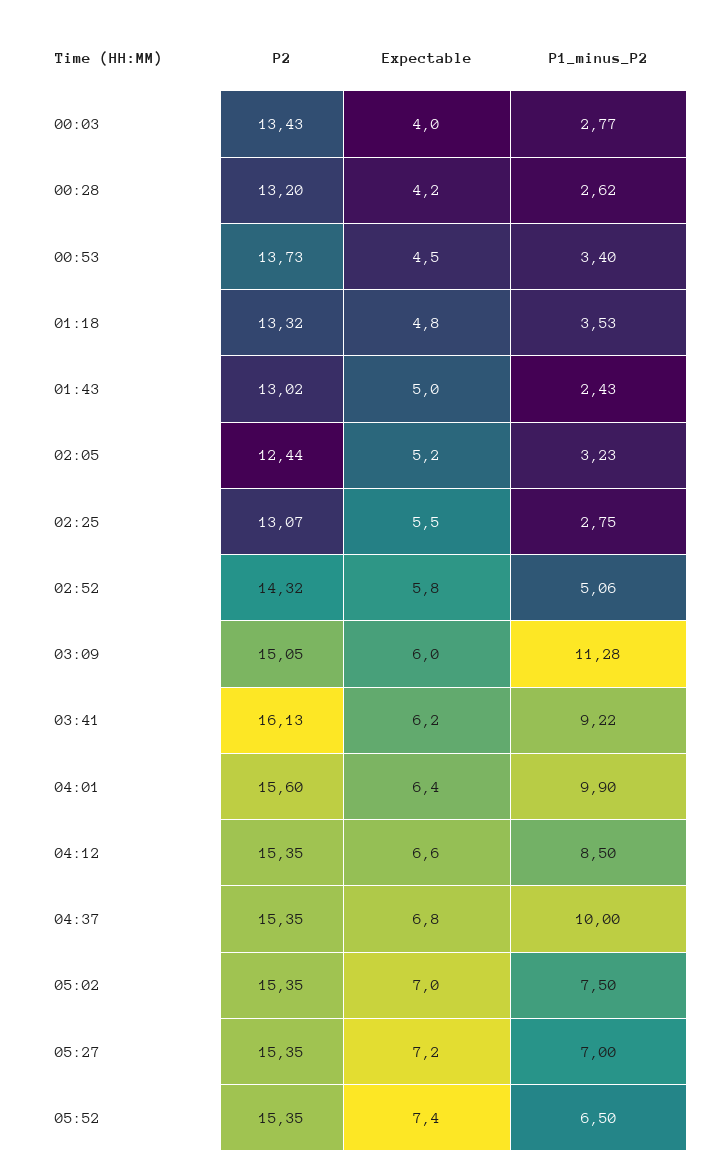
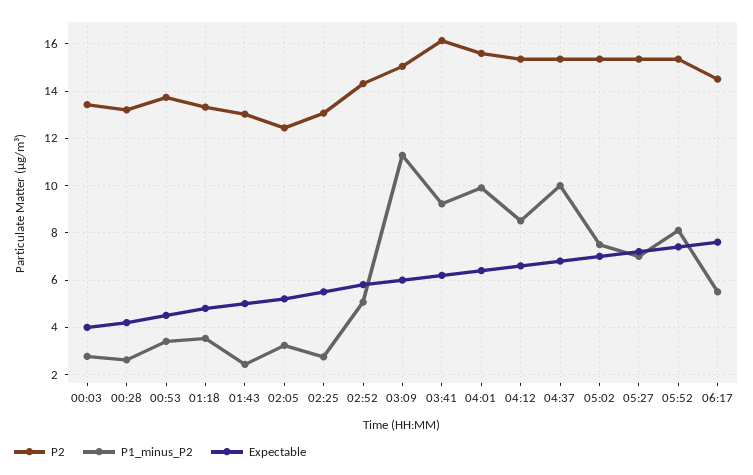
P1_minus_P2, 05:52: 6.5 -> 8
P2, 06:17: none -> 14.5
P1_minus_P2, 06:17: none -> 5.5
Expectable, 06:17: none -> 7.5

